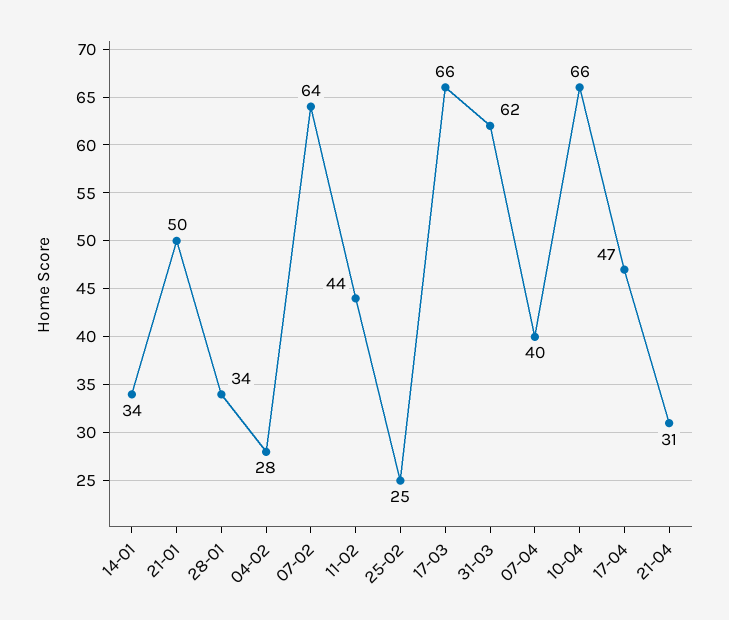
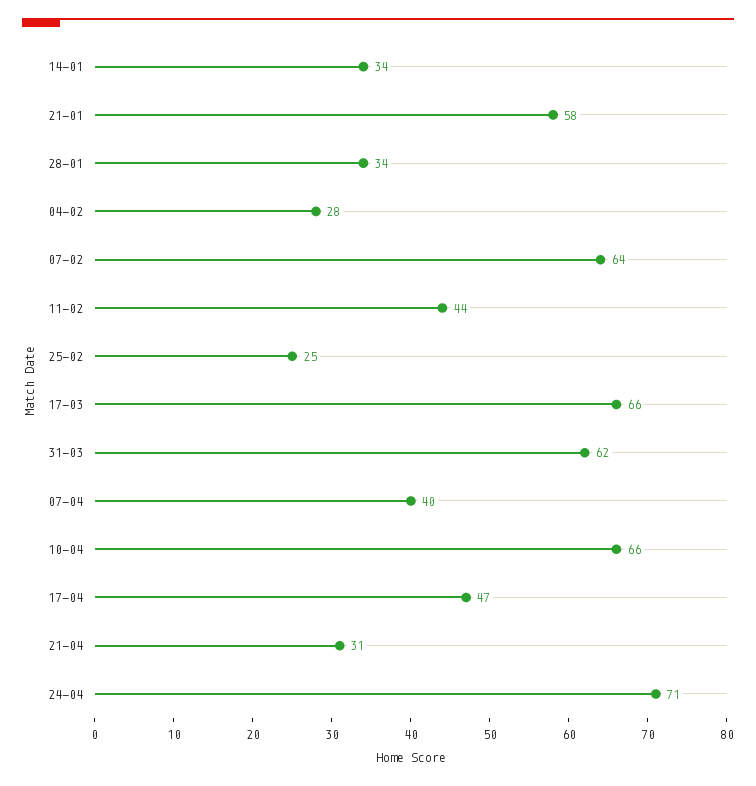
21-01: 50 -> 58
24-04: none -> 71

